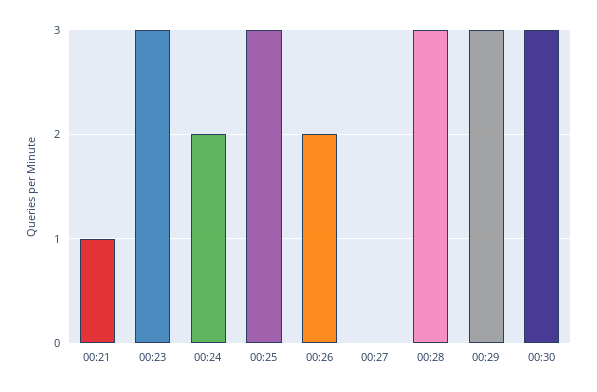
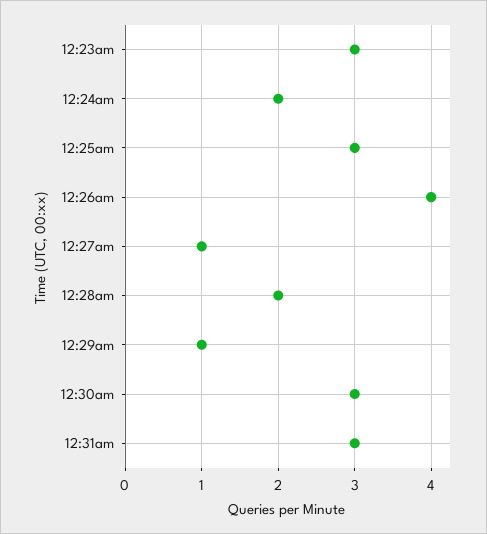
00:21: 1 -> none
00:26: 2 -> 4
00:27: 0 -> 1
00:28: 3 -> 2
00:29: 3 -> 1
12:31am: none -> 3

